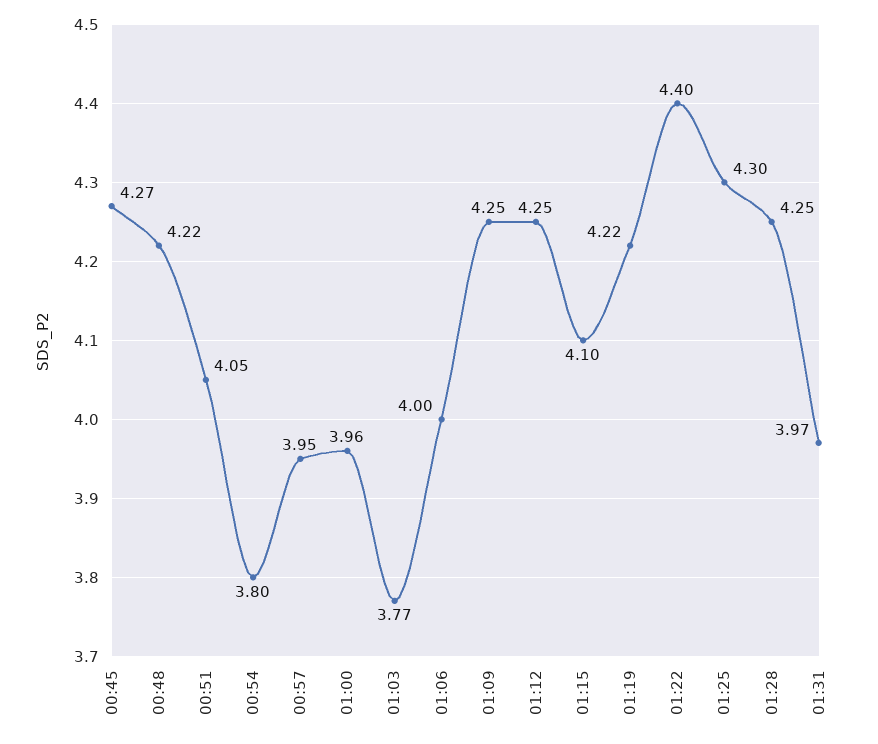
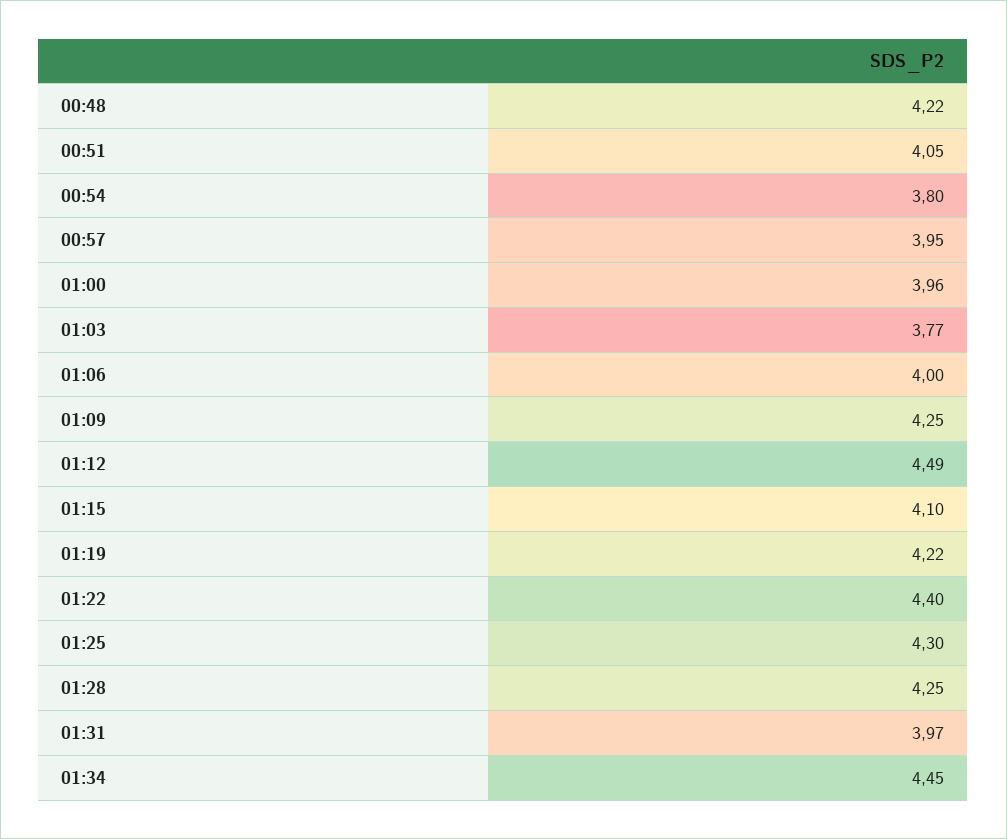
00:45: 4.27 -> none
01:12: 4.25 -> 4.49
01:34: none -> 4.45

